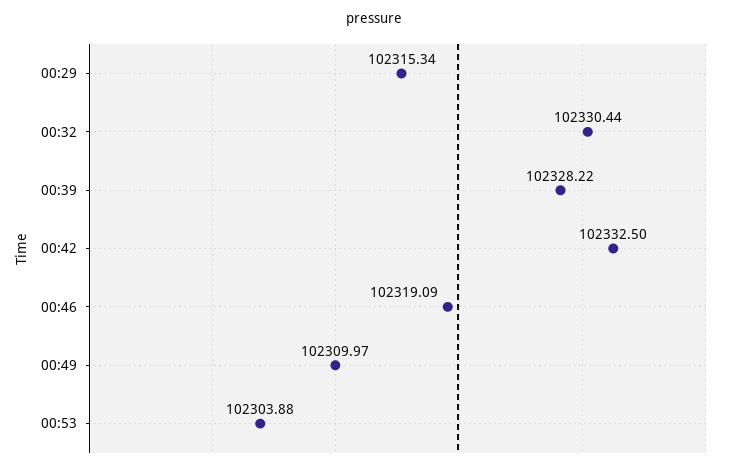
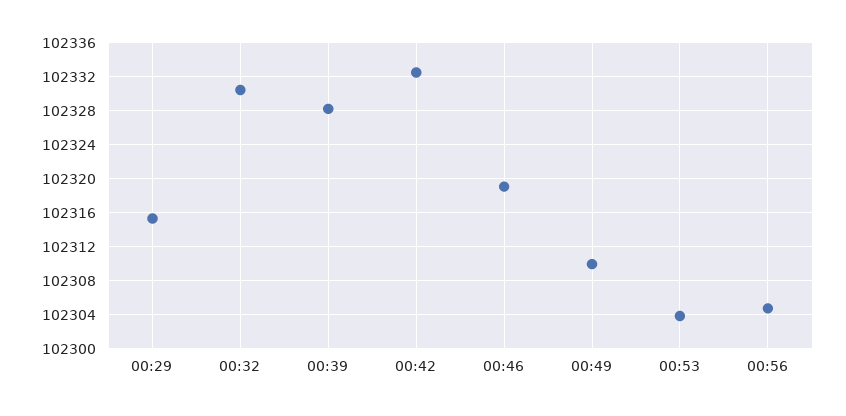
00:56: none -> 102305

